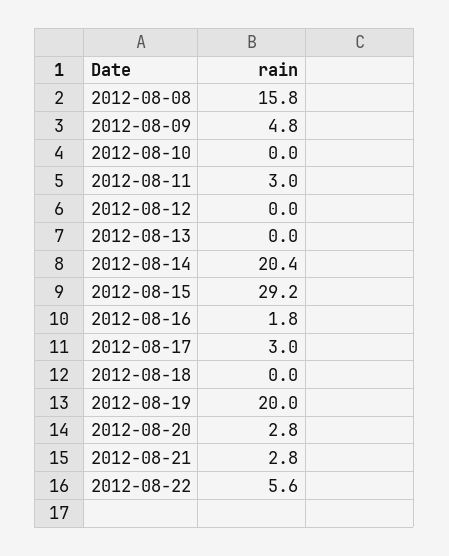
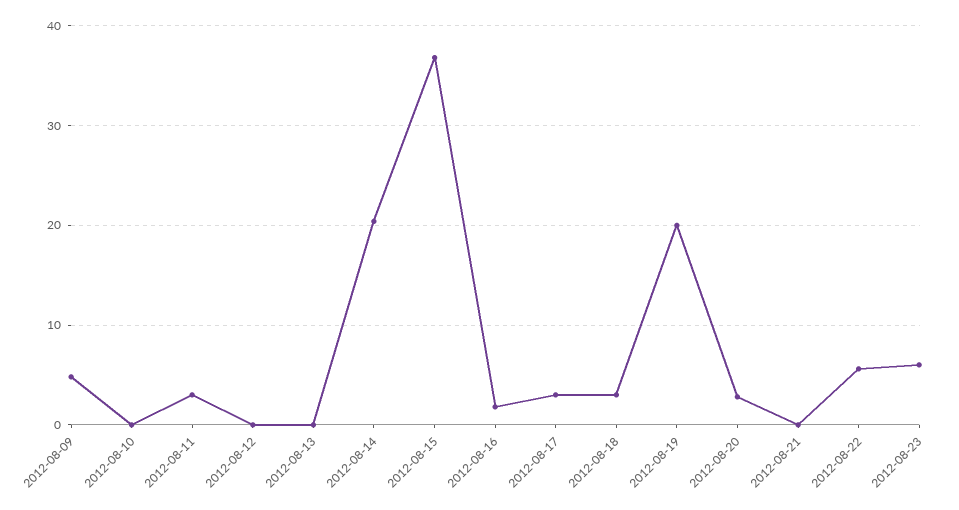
2012-08-08: 15.8 -> none
2012-08-15: 29.2 -> 37
2012-08-18: 0 -> 3
2012-08-21: 2.8 -> 0
2012-08-23: none -> 6

